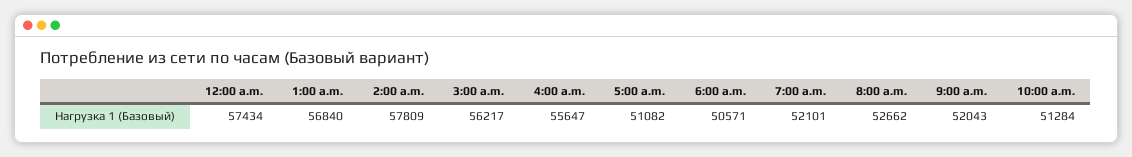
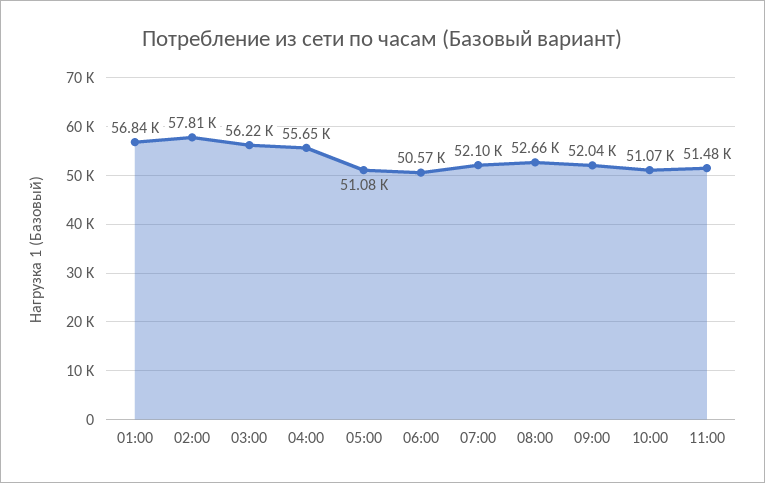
12:00 a.m.: 57434 -> none
10:00 a.m.: 51284 -> 51070
11:00: none -> 51480

